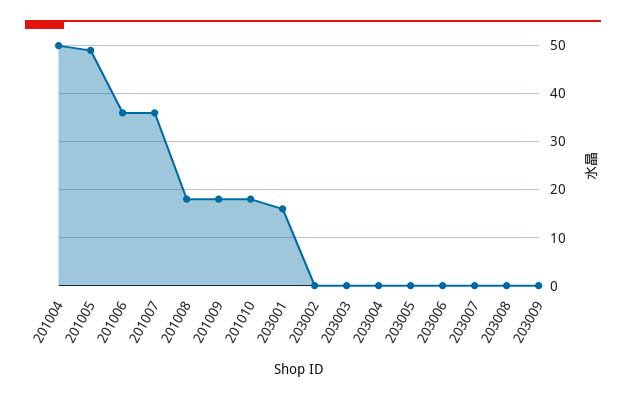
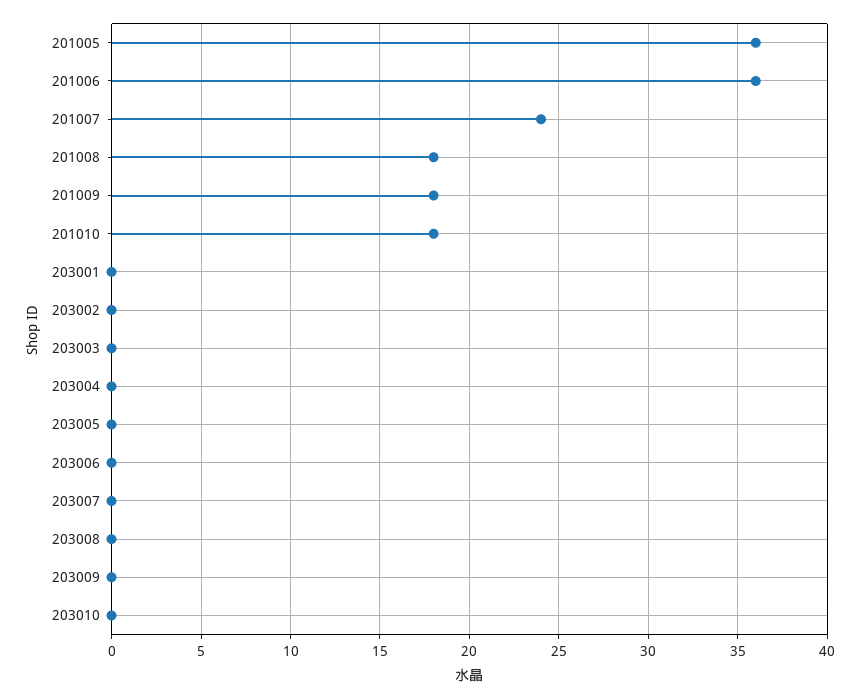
201004: 50 -> none
201005: 50 -> 36
201007: 35 -> 24
203001: 15 -> 0
203010: none -> 0

